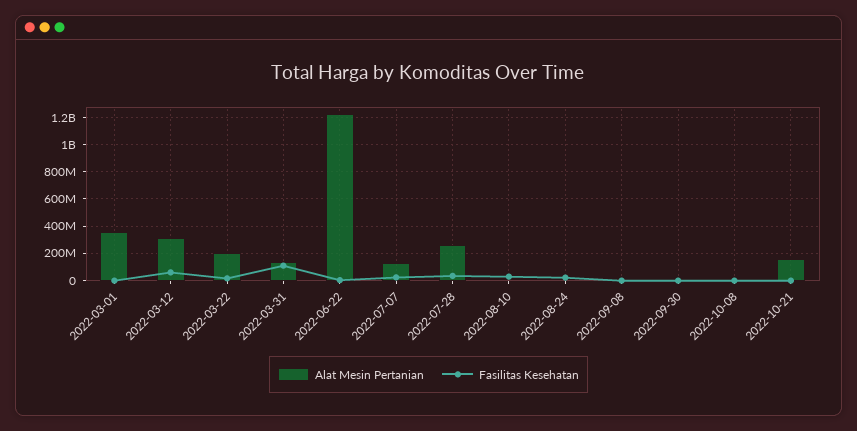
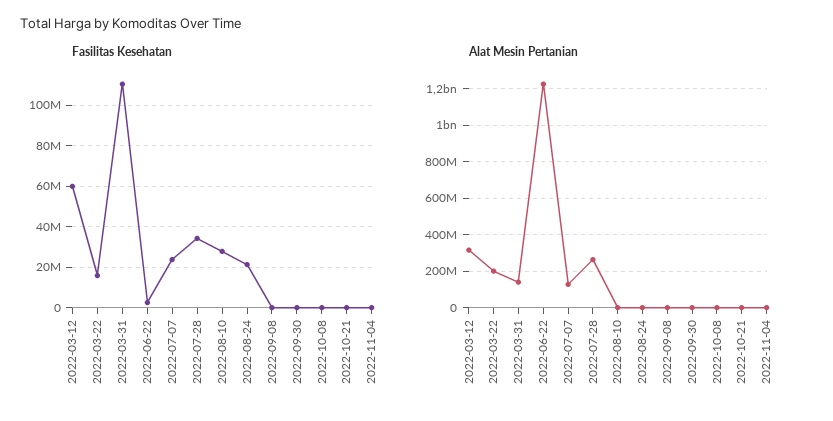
Alat Mesin Pertanian, 2022-03-01: 350000000 -> none
Fasilitas Kesehatan, 2022-03-01: 0 -> none
Alat Mesin Pertanian, 2022-10-21: 150000000 -> 0
Fasilitas Kesehatan, 2022-11-04: none -> 0
Alat Mesin Pertanian, 2022-11-04: none -> 0

